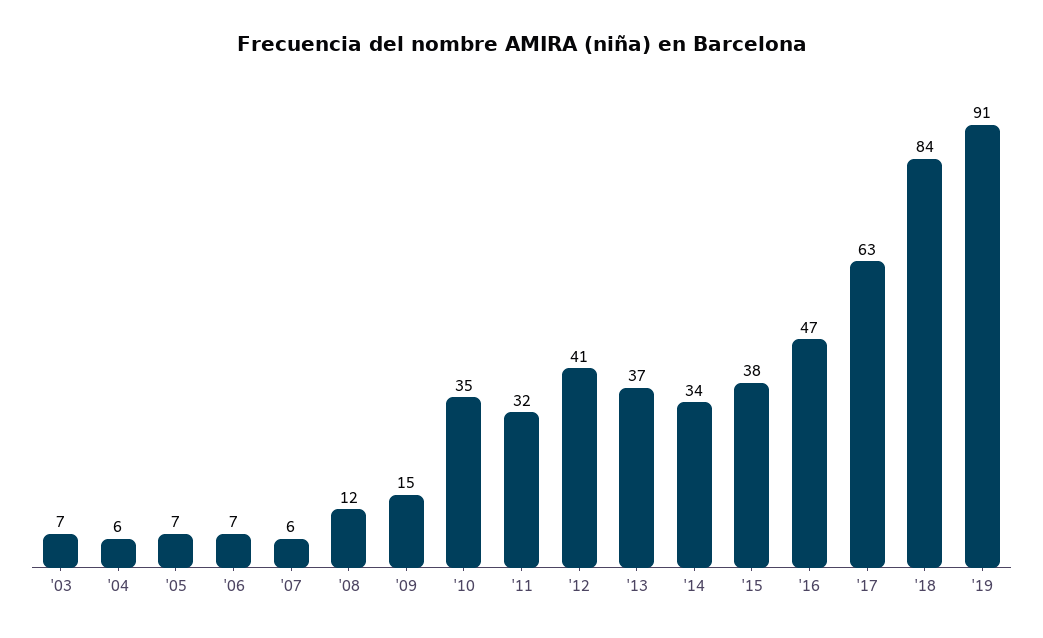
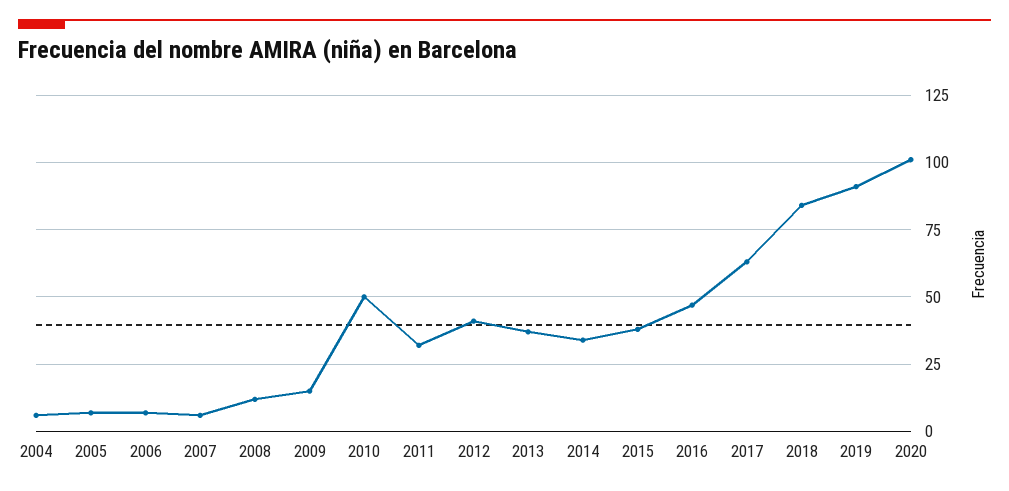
'03: 7 -> none
'10: 35 -> 50
2020: none -> 100

